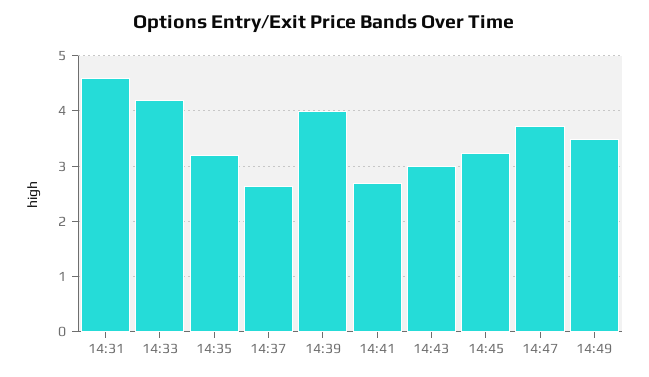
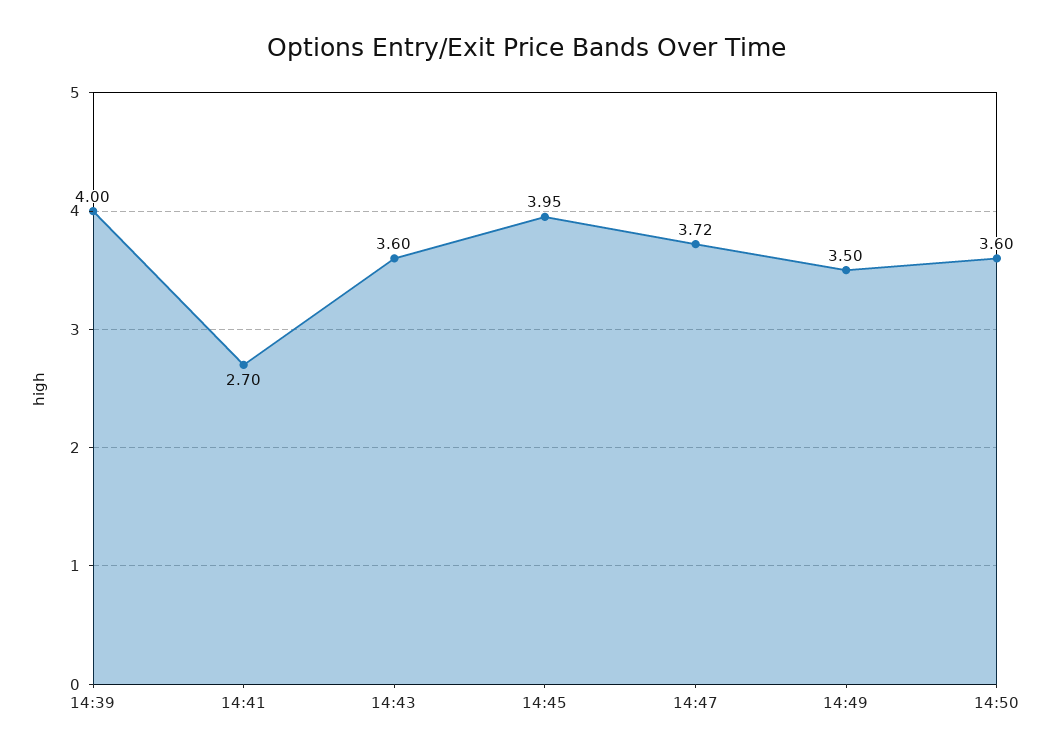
14:31: 4.6 -> none
14:33: 4.2 -> none
14:35: 3.2 -> none
14:37: 2.6 -> none
14:43: 3 -> 3.6
14:45: 3.2 -> 3.95
14:50: none -> 3.6

